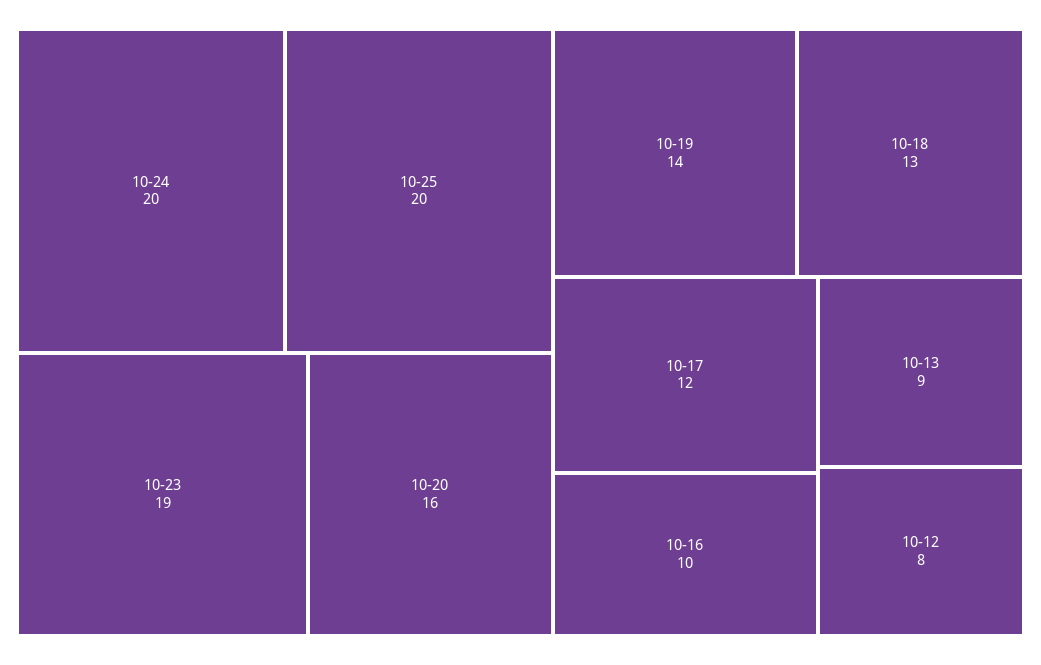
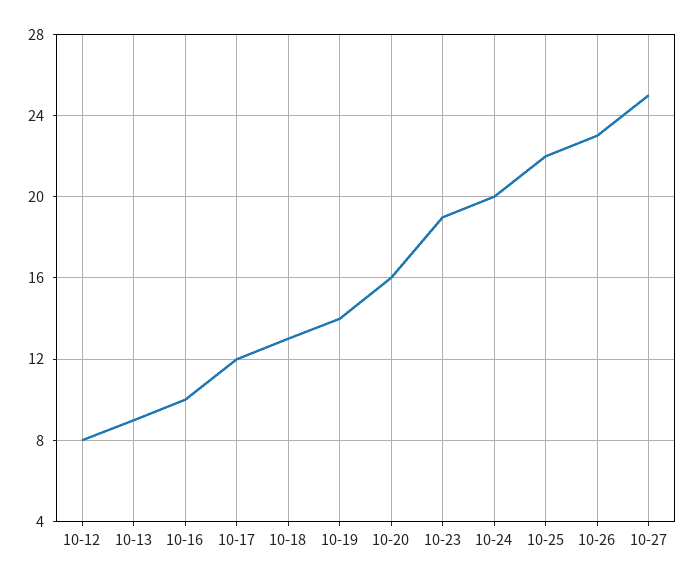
10-25: 20 -> 22
10-26: none -> 23
10-27: none -> 25

